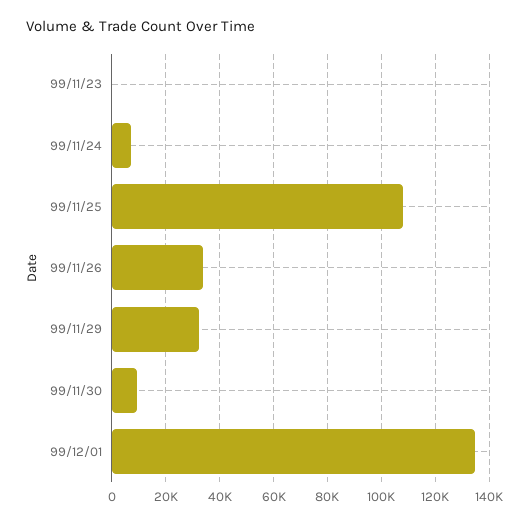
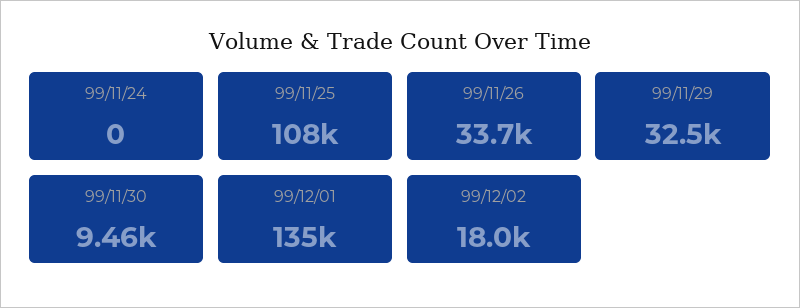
99/11/23: 0 -> none
99/11/24: 7500 -> 0
99/12/02: none -> 18000

